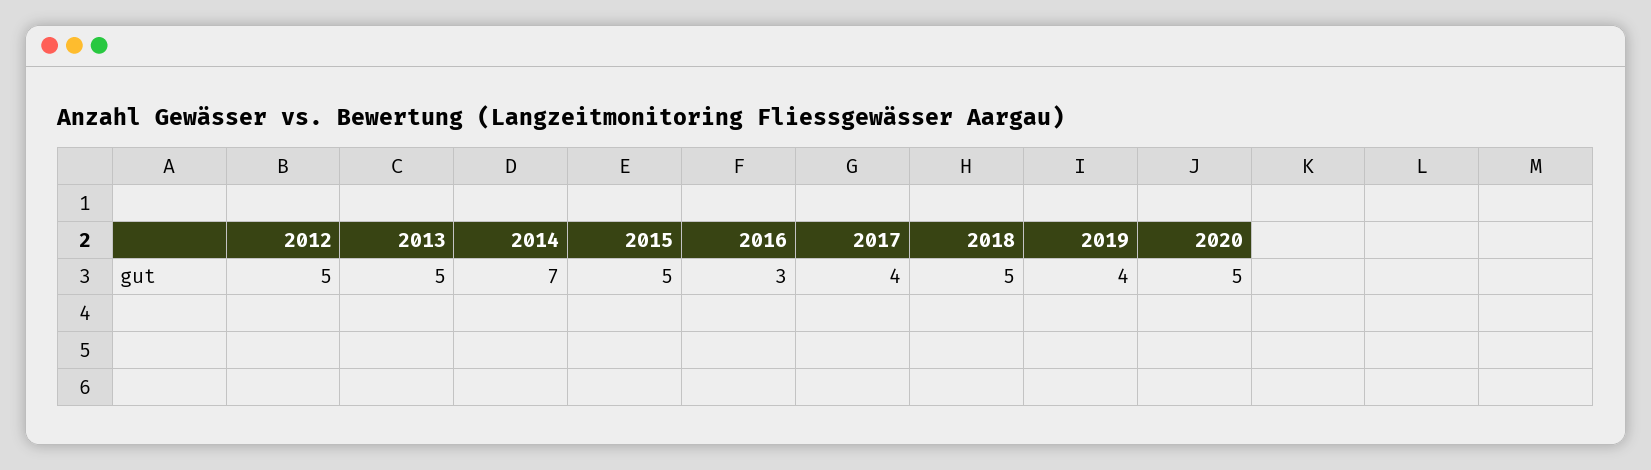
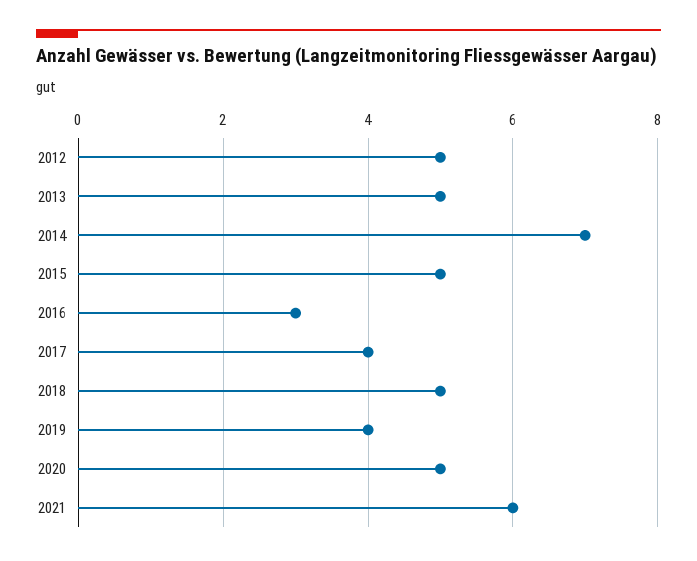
2021: none -> 6

